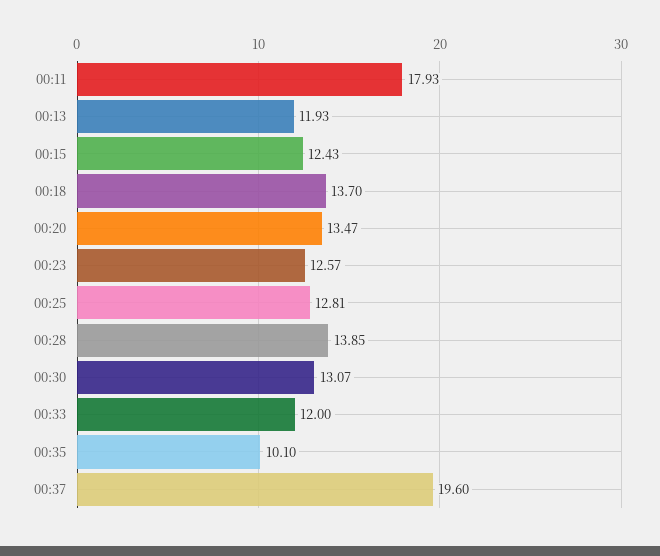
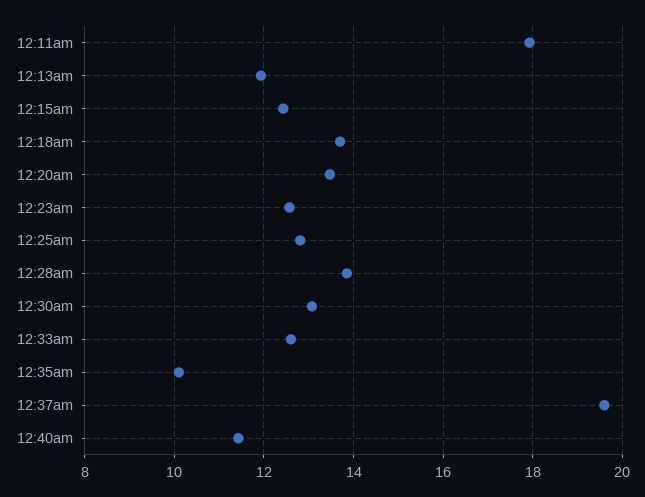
00:33: 12 -> 12.6
12:40am: none -> 11.4

